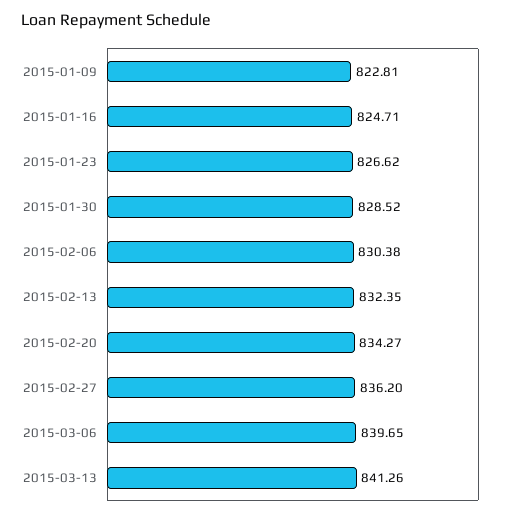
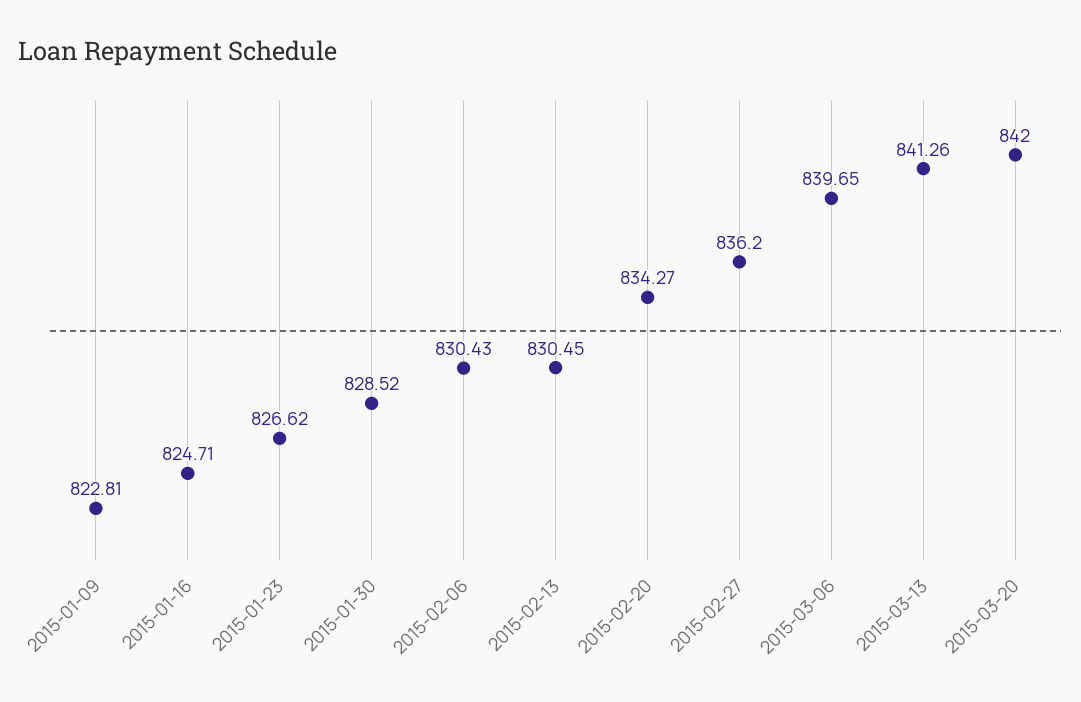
2015-02-06: 830.38 -> 830.43
2015-02-13: 832.35 -> 830.45
2015-03-20: none -> 842

